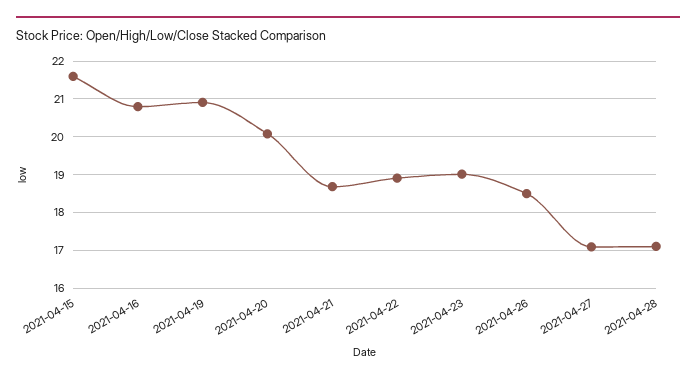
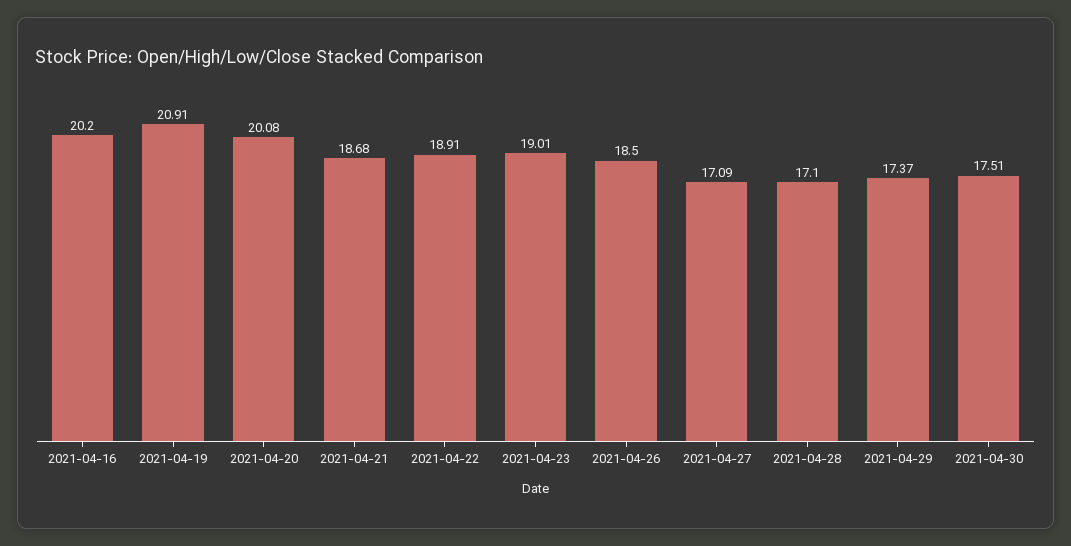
2021-04-15: 21.6 -> none
2021-04-16: 20.8 -> 20.2
2021-04-29: none -> 17.37
2021-04-30: none -> 17.51

